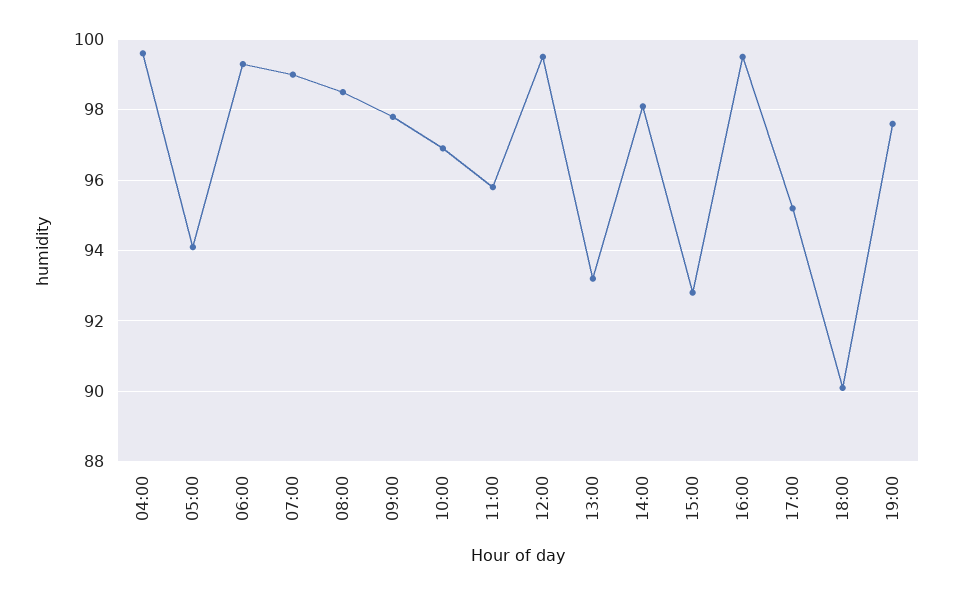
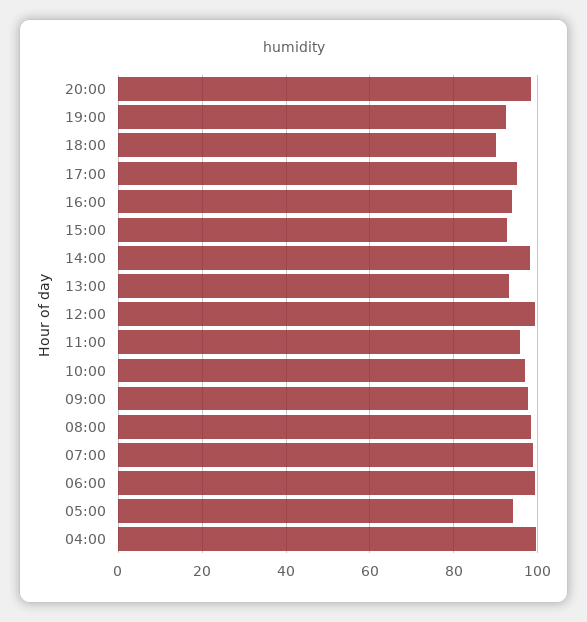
16:00: 99.5 -> 94
19:00: 97.5 -> 92
20:00: none -> 98

